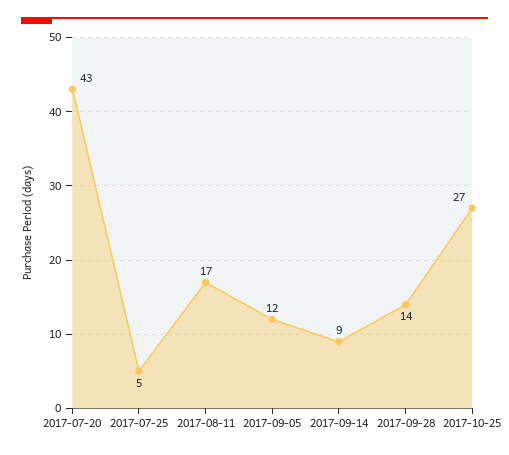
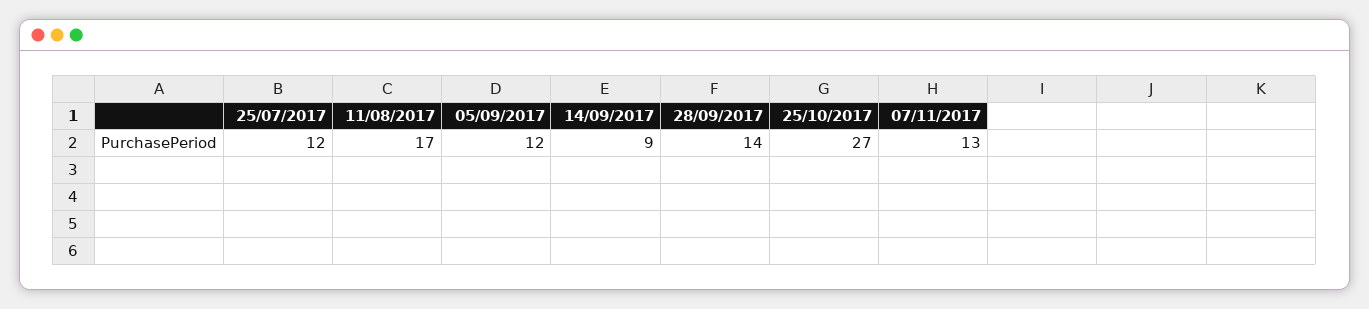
2017-07-20: 43 -> none
2017-07-25: 5 -> 12
07/11/2017: none -> 13

